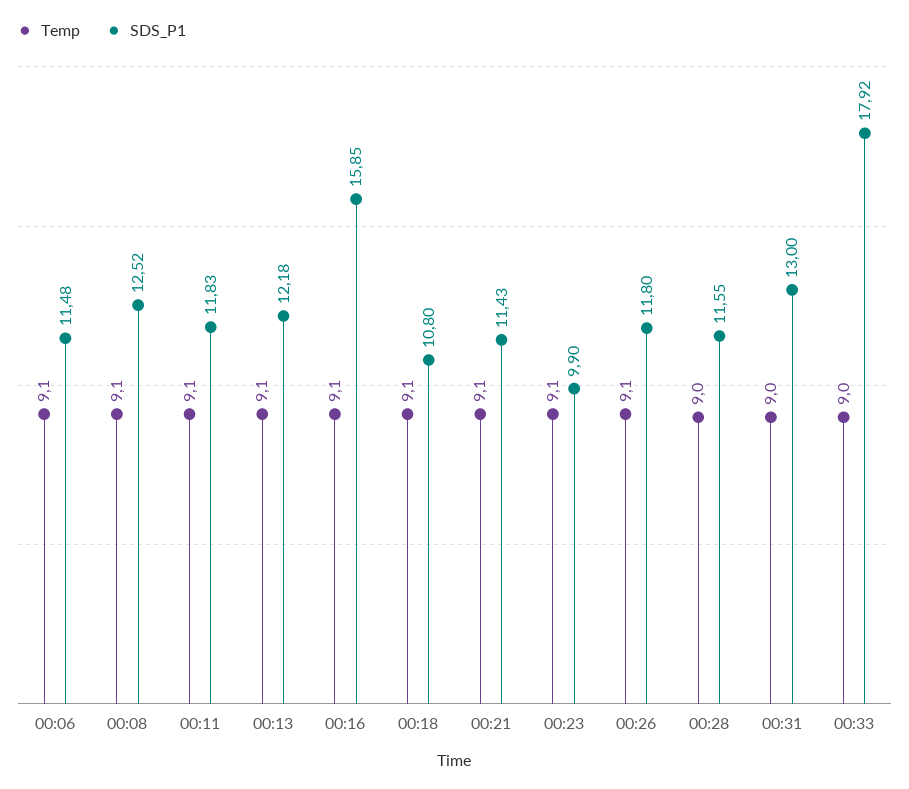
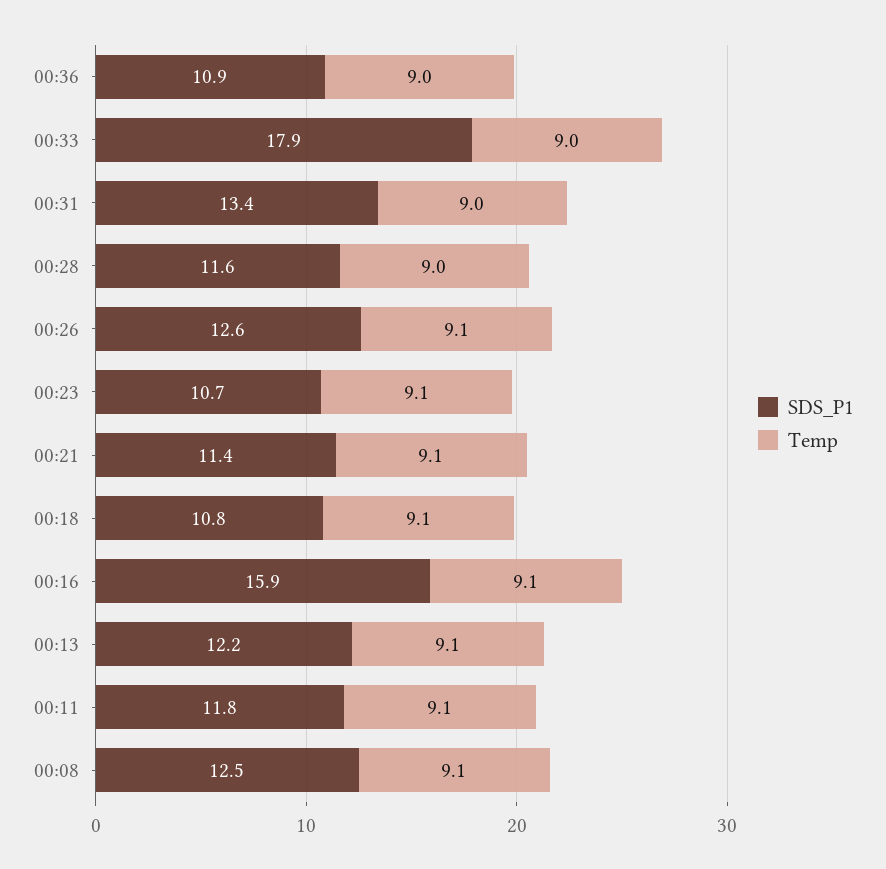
Temp, 00:06: 9.1 -> none
SDS_P1, 00:06: 11.48 -> none
SDS_P1, 00:23: 9.9 -> 10.7
SDS_P1, 00:26: 11.8 -> 12.6
SDS_P1, 00:31: 13 -> 13.4
SDS_P1, 00:36: none -> 10.9
Temp, 00:36: none -> 9

